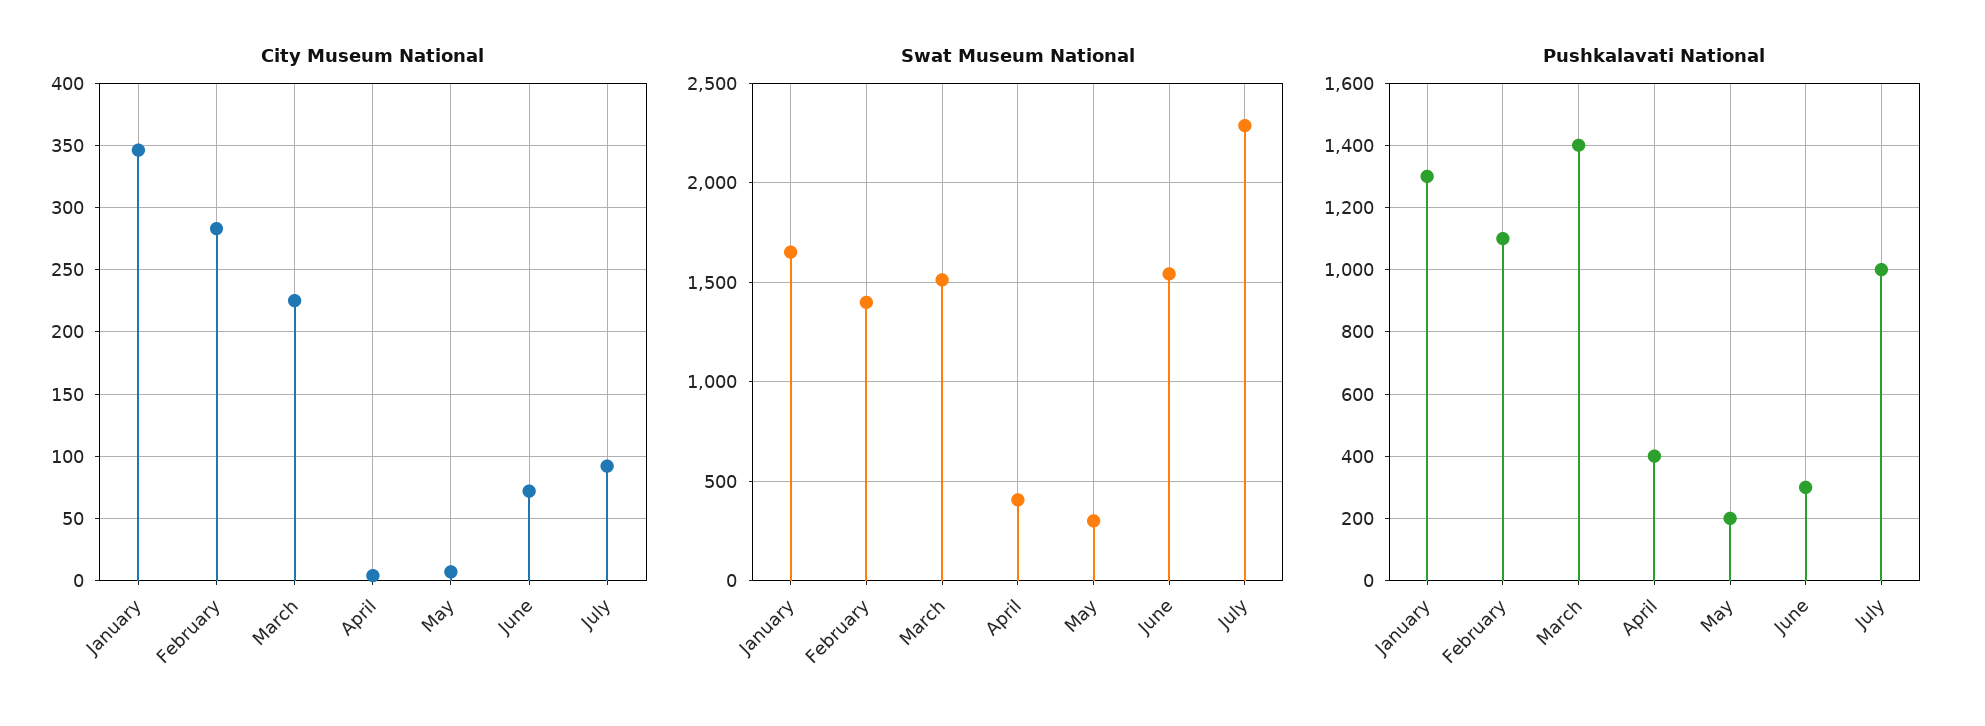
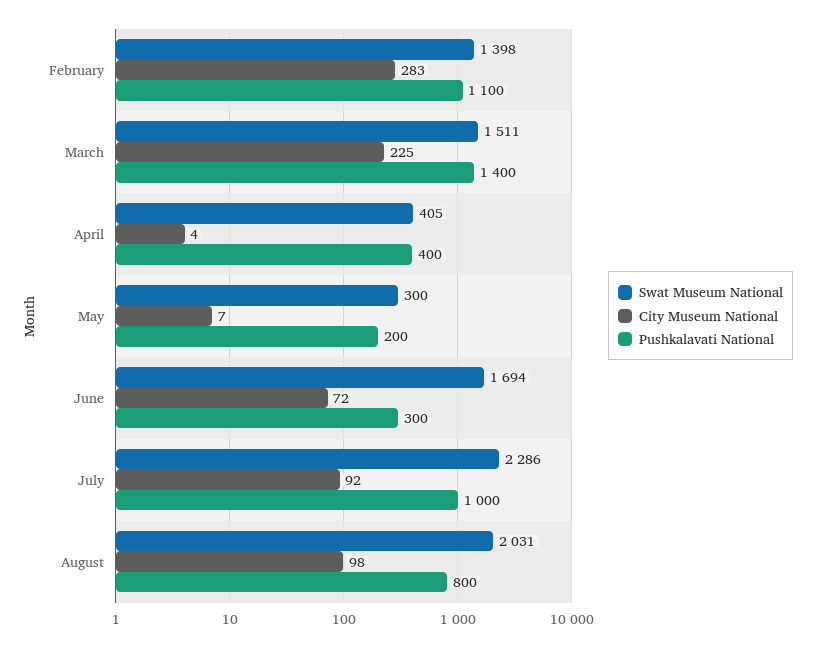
City Museum National, January: 345 -> none
Swat Museum National, January: 1650 -> none
Swat Museum National, June: 1550 -> 1694
Pushkalavati National, January: 1300 -> none
Swat Museum National, August: none -> 2031
City Museum National, August: none -> 98
Pushkalavati National, August: none -> 800

